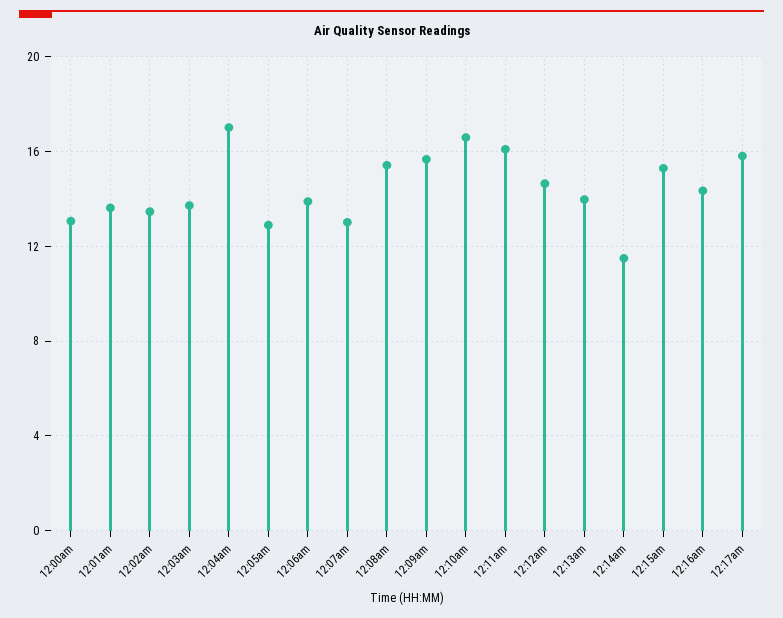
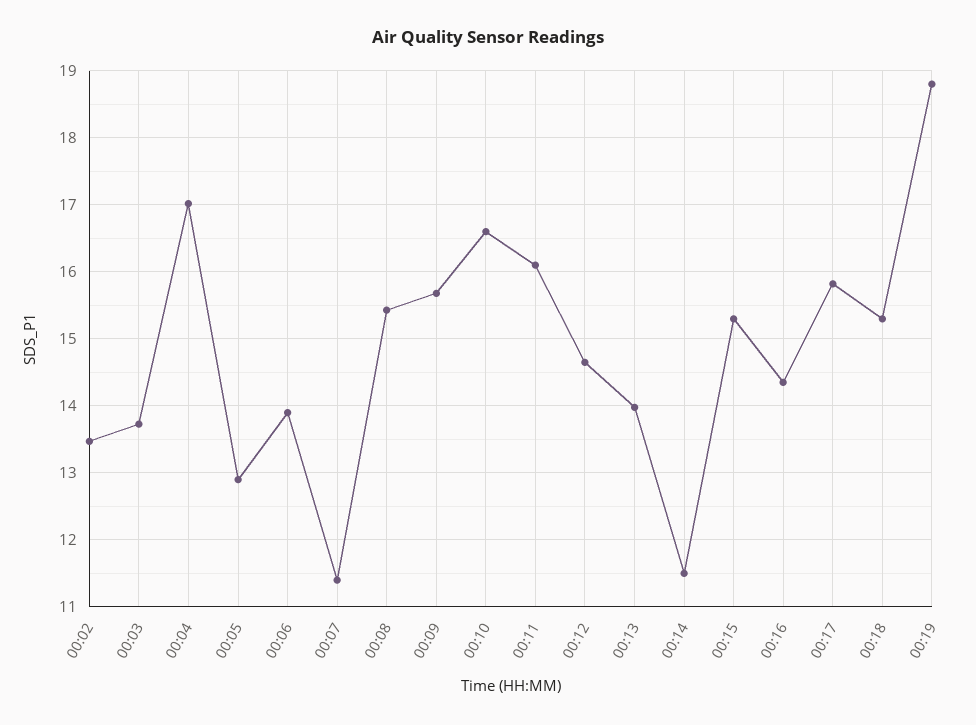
12:00am: 13 -> none
12:01am: 13.5 -> none
12:07am: 13 -> 11.4
00:18: none -> 15.3
00:19: none -> 18.8

